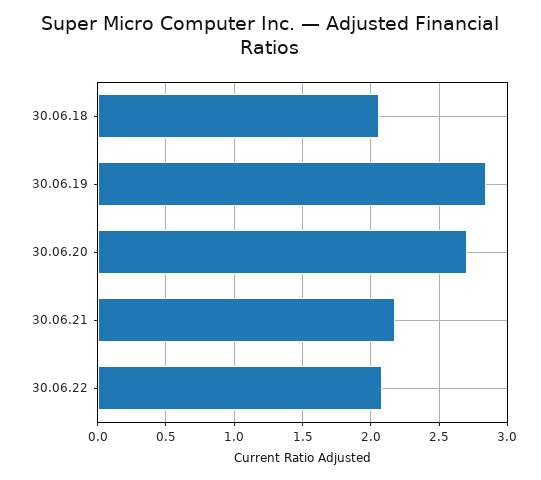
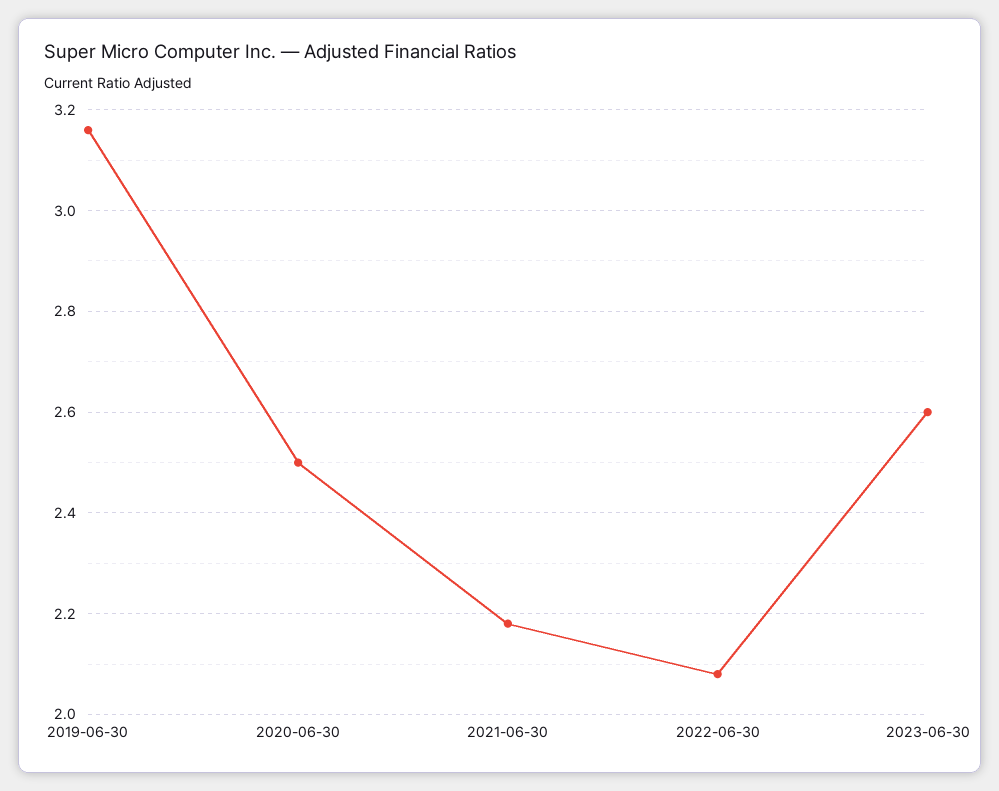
30.06.18: 2.05 -> none
30.06.19: 2.85 -> 3.15
30.06.20: 2.7 -> 2.5
2023-06-30: none -> 2.6

